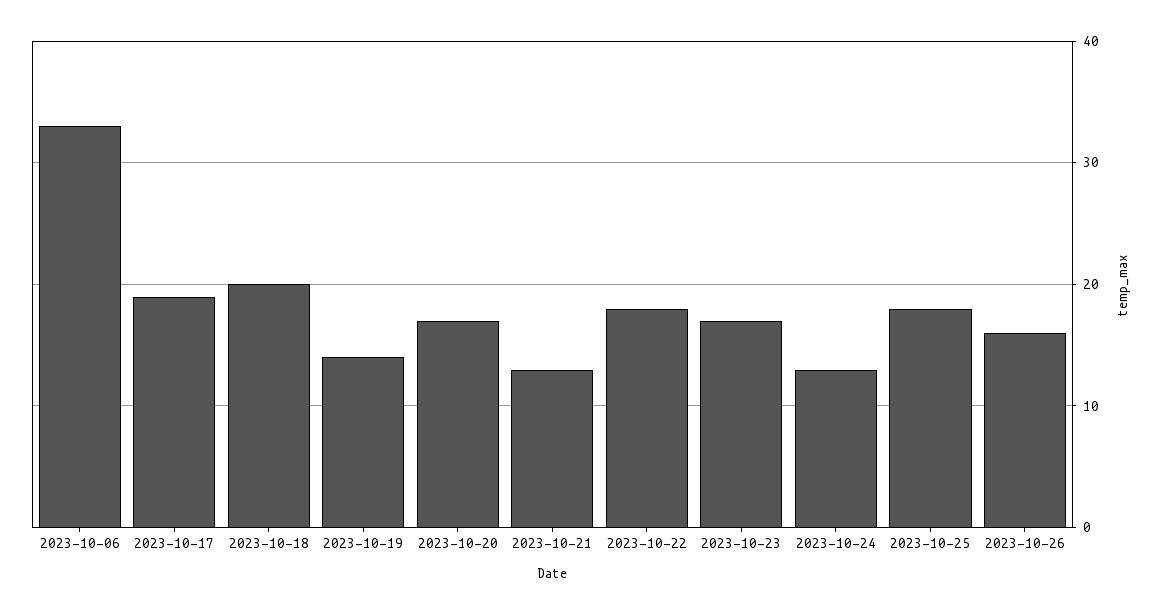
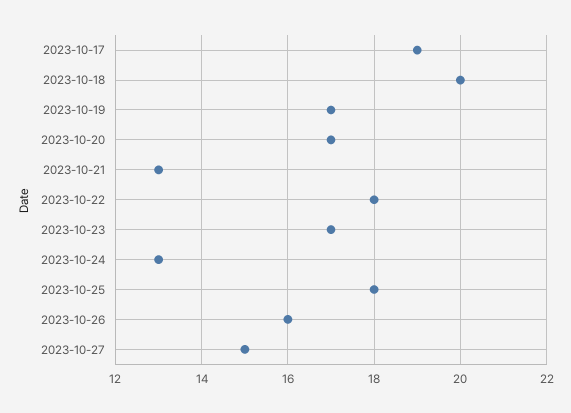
2023-10-06: 33 -> none
2023-10-19: 14 -> 17
2023-10-27: none -> 15

